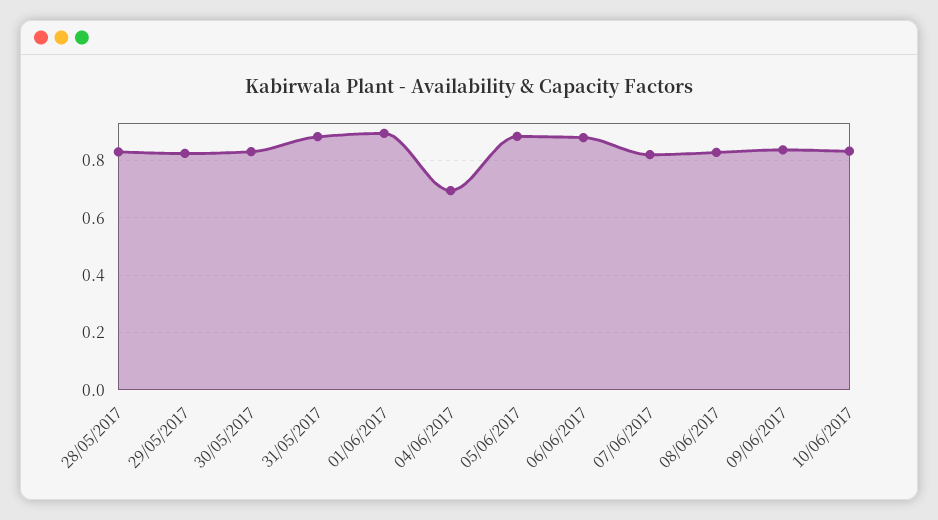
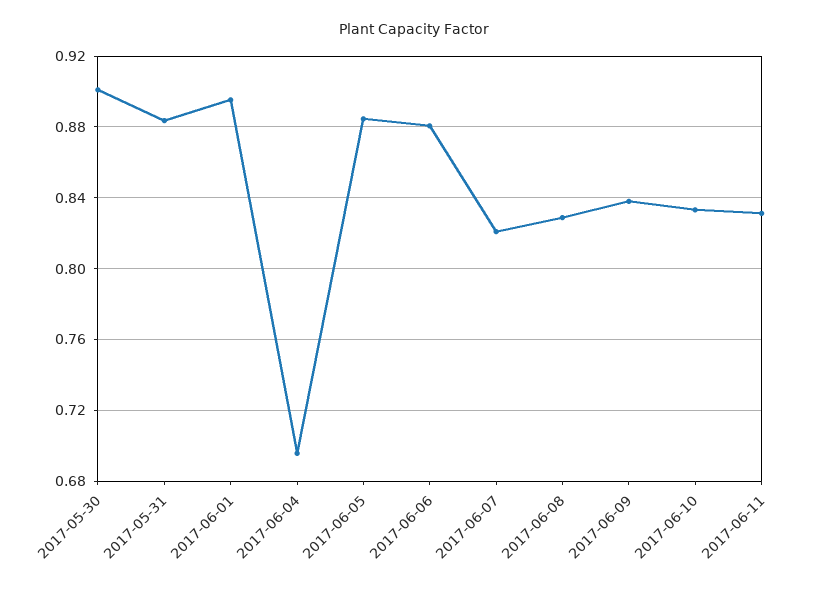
28/05/2017: 0.825 -> none
29/05/2017: 0.825 -> none
30/05/2017: 0.825 -> 0.9
2017-06-11: none -> 0.83

